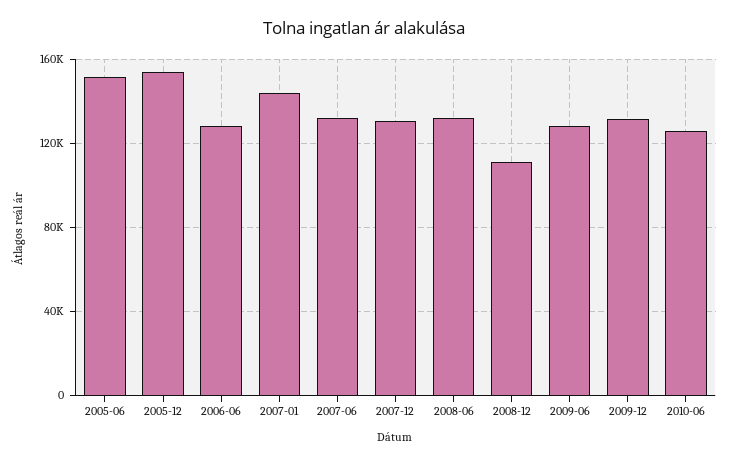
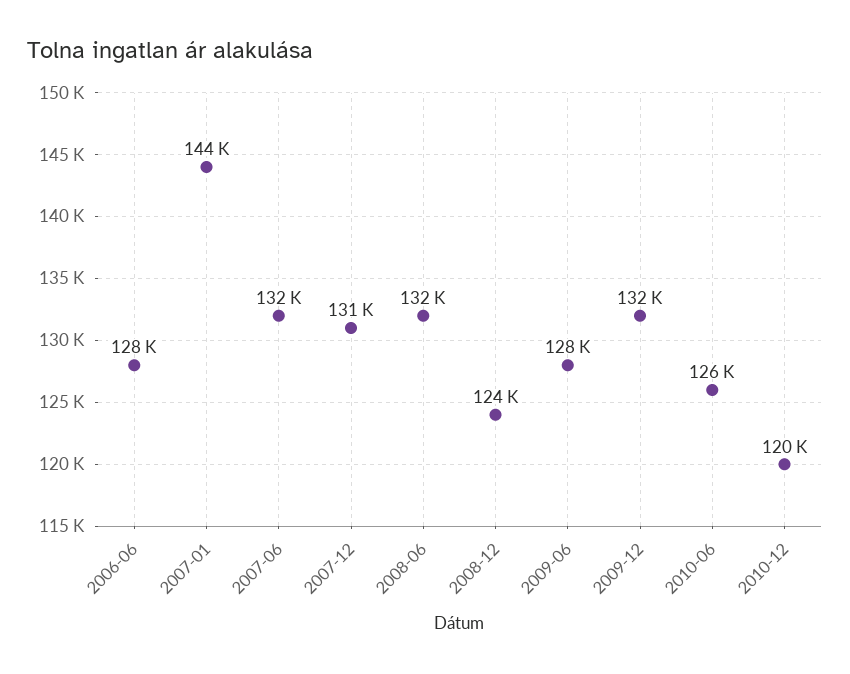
2005-06: 150000 -> none
2005-12: 155000 -> none
2008-12: 110000 -> 124000
2010-12: none -> 120000

